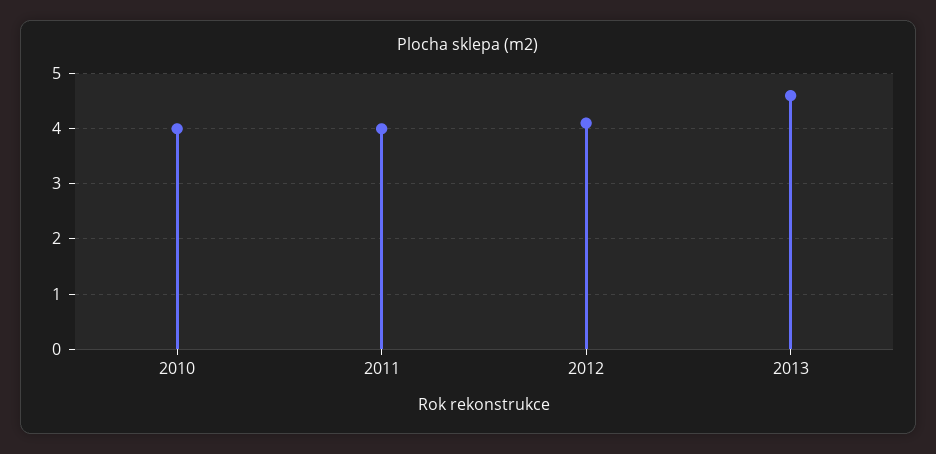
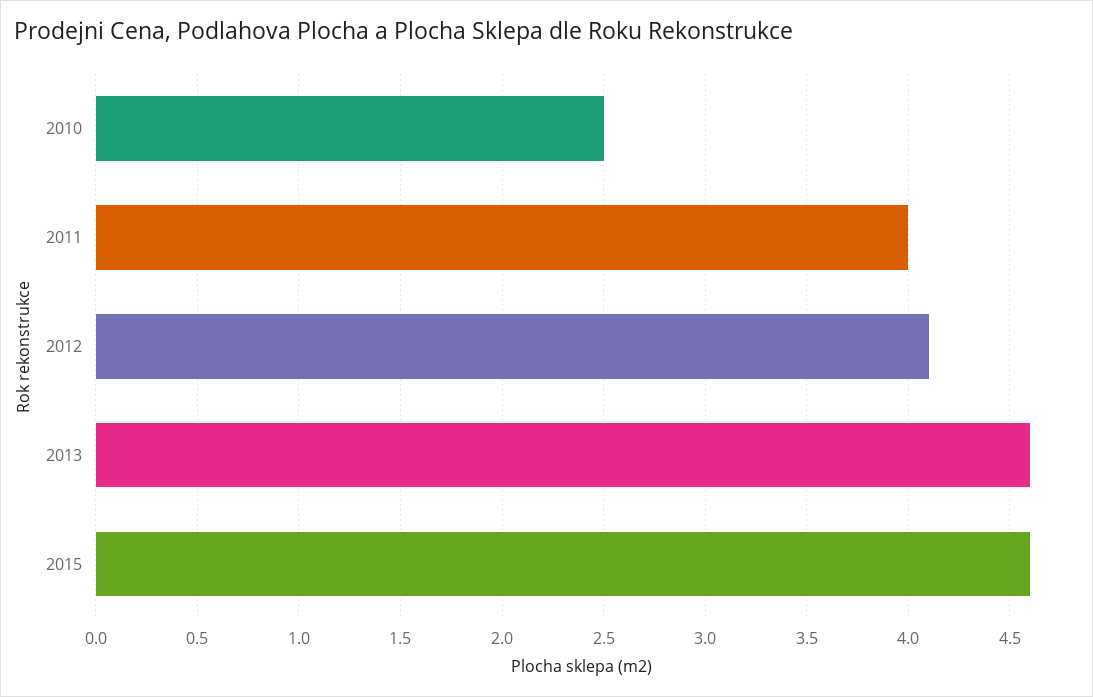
2010: 4 -> 2.5
2015: none -> 4.6

